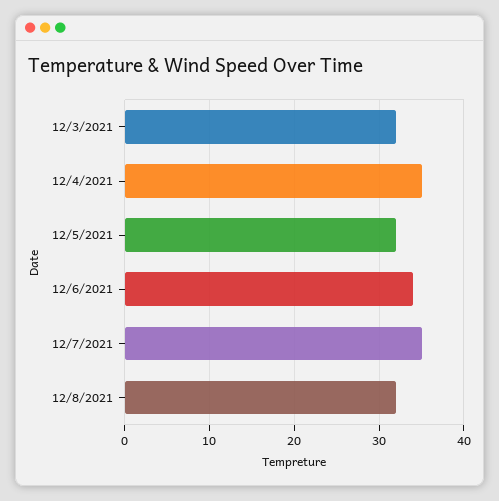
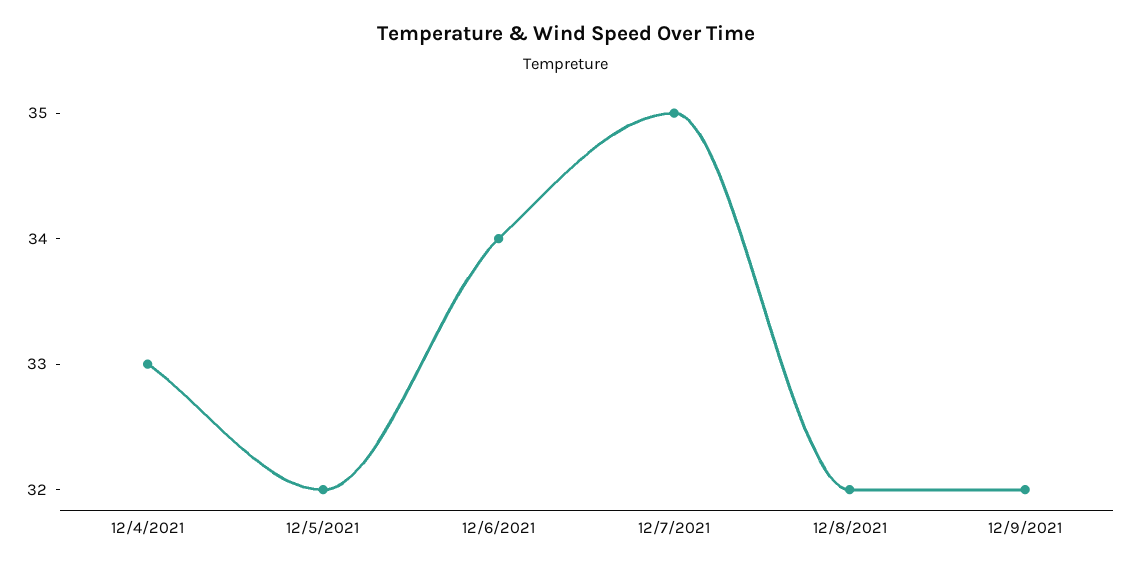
12/3/2021: 32 -> none
12/4/2021: 35 -> 33
12/9/2021: none -> 32

